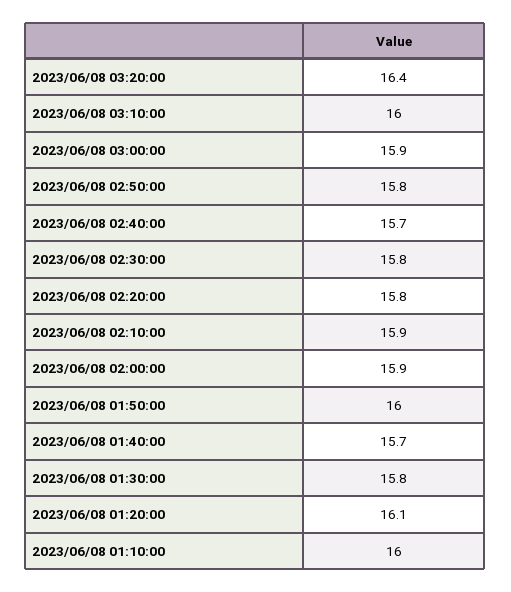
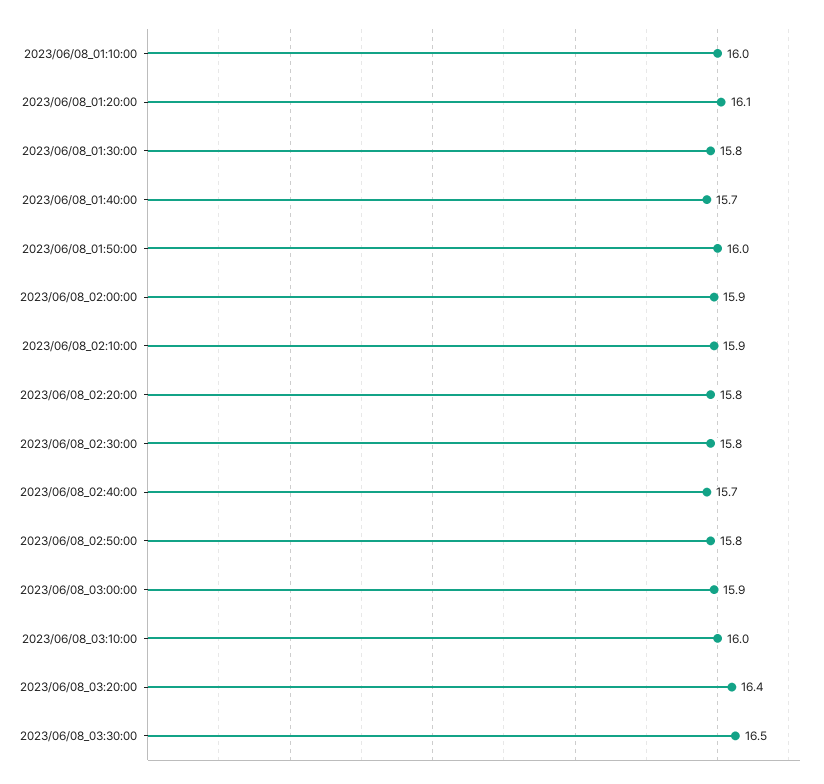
2023/06/08_03:30:00: none -> 16.5

